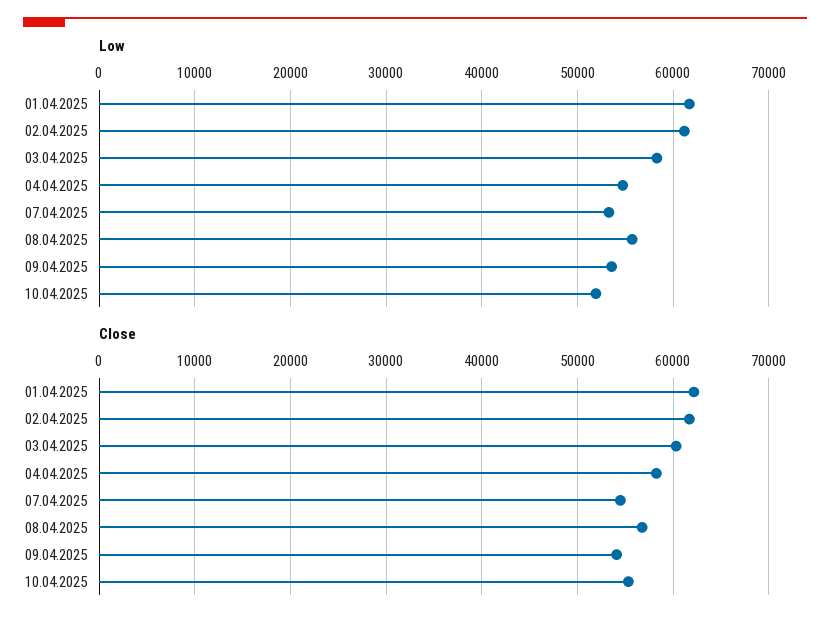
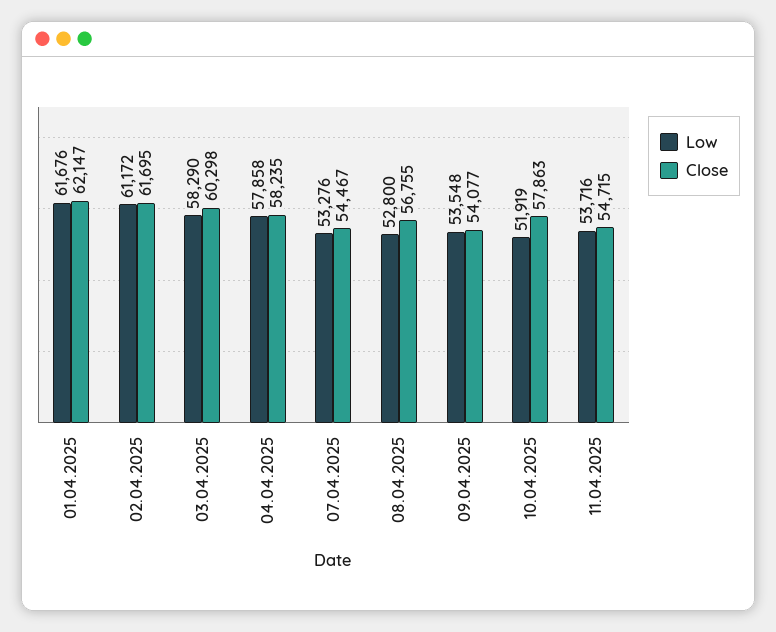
Low, 04.04.2025: 55000 -> 57858
Low, 08.04.2025: 56000 -> 52800
Close, 10.04.2025: 55000 -> 57863
Low, 11.04.2025: none -> 53716
Close, 11.04.2025: none -> 54715

